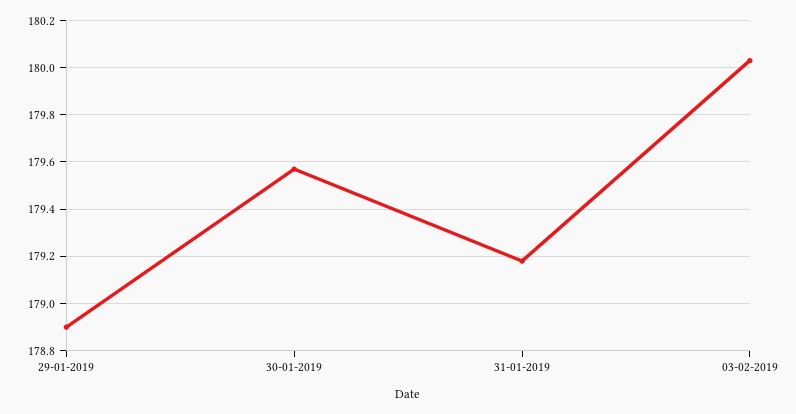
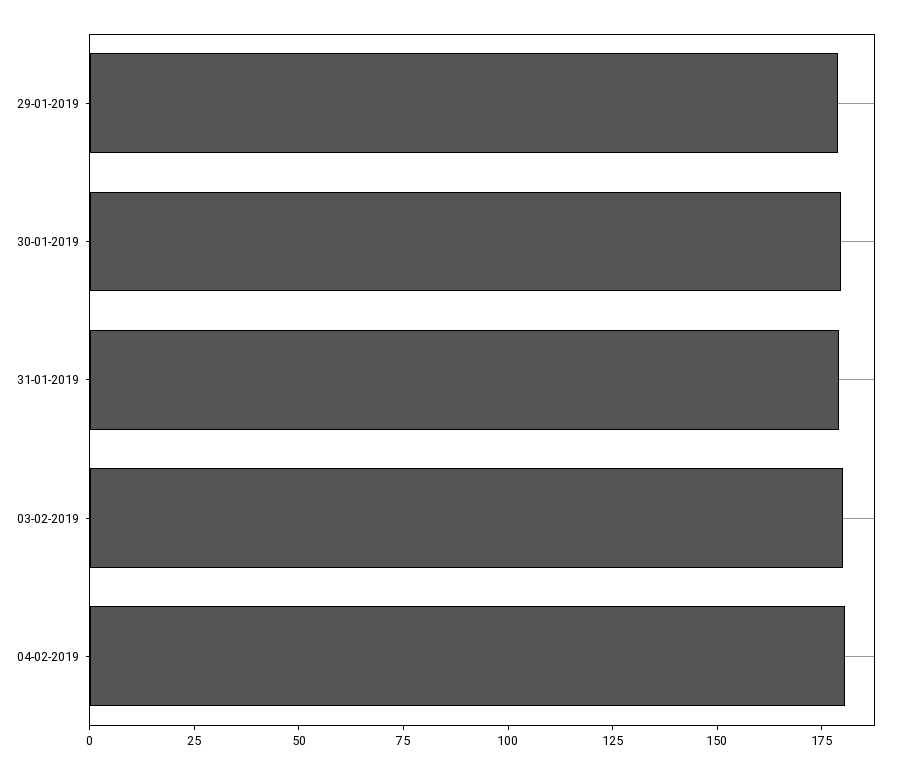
04-02-2019: none -> 180

